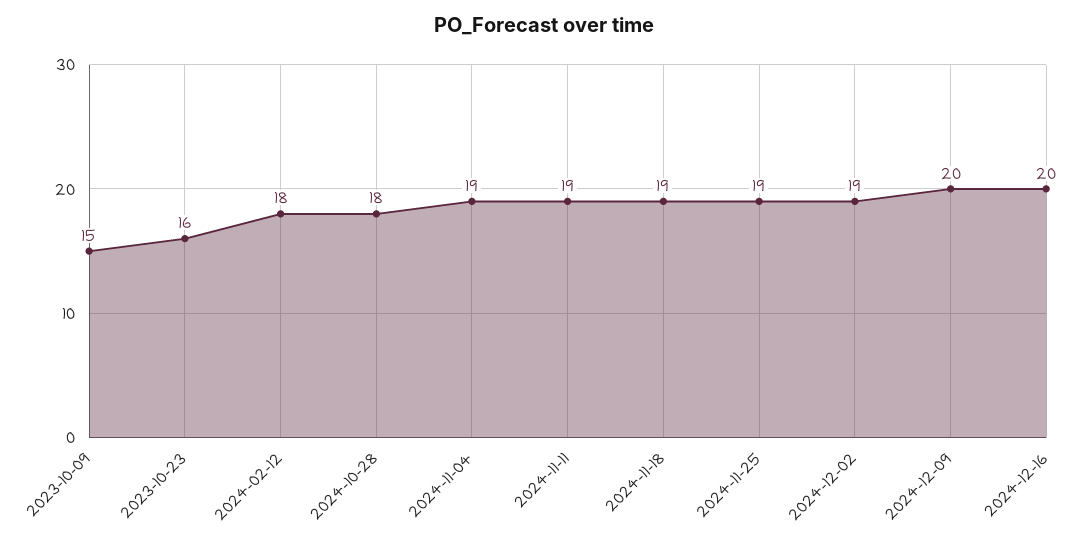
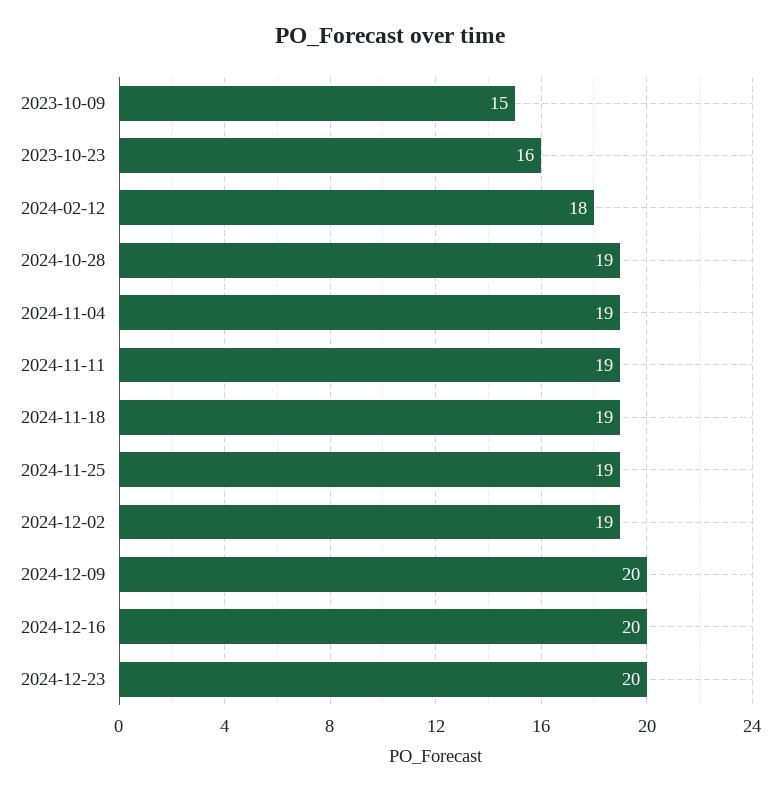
2024-10-28: 18 -> 19
2024-12-23: none -> 20

